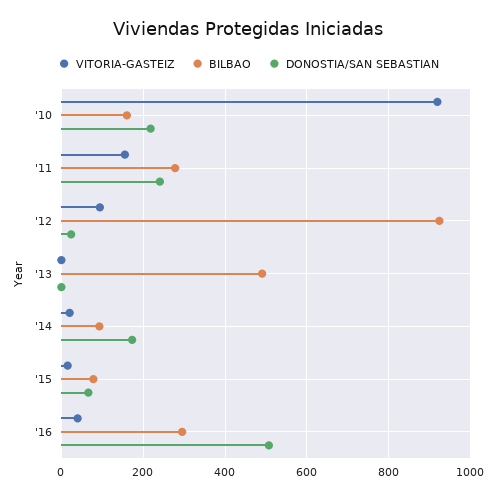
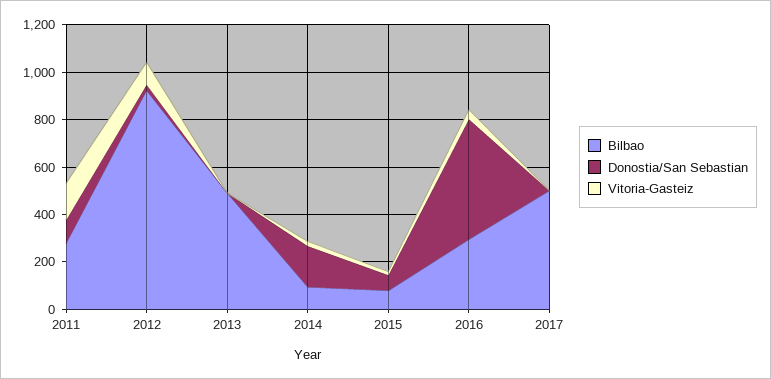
VITORIA-GASTEIZ, '10: 920 -> none
BILBAO, '10: 160 -> none
DONOSTIA/SAN SEBASTIAN, '10: 220 -> none
DONOSTIA/SAN SEBASTIAN, '11: 240 -> 100
BILBAO, 2017: none -> 500
DONOSTIA/SAN SEBASTIAN, 2017: none -> 0
VITORIA-GASTEIZ, 2017: none -> 0

